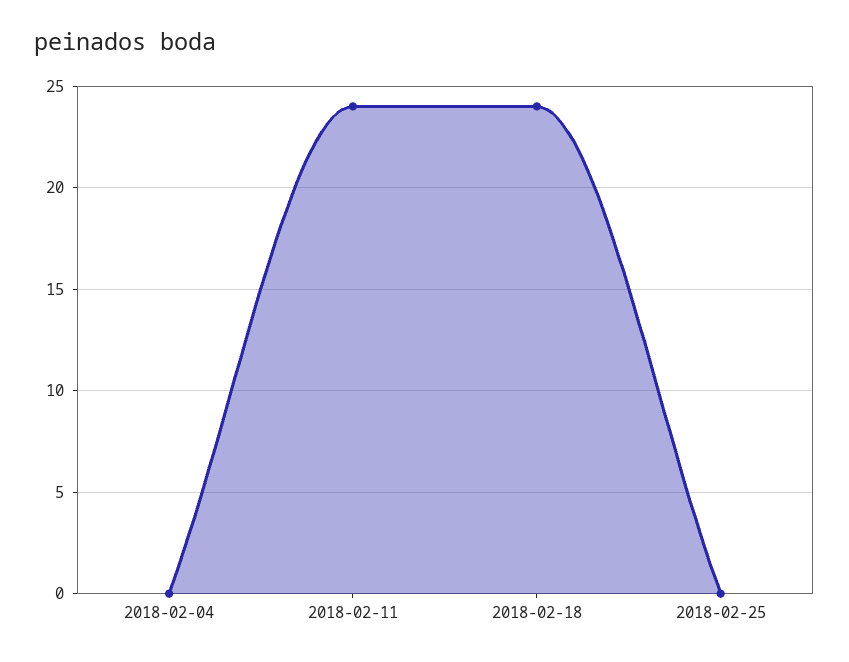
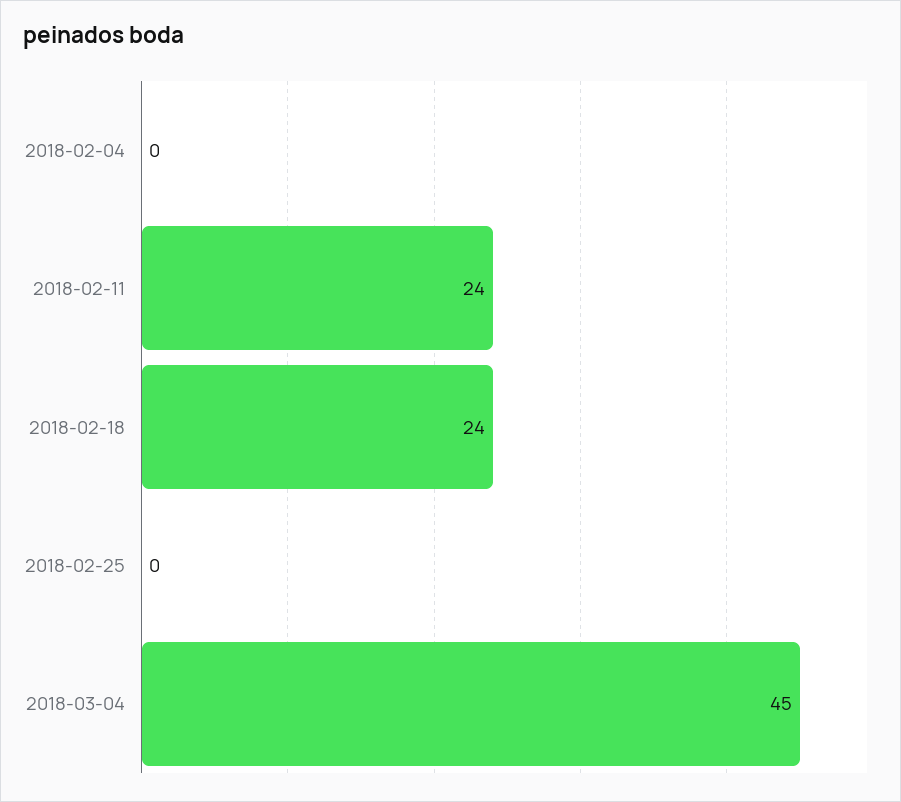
2018-03-04: none -> 45

